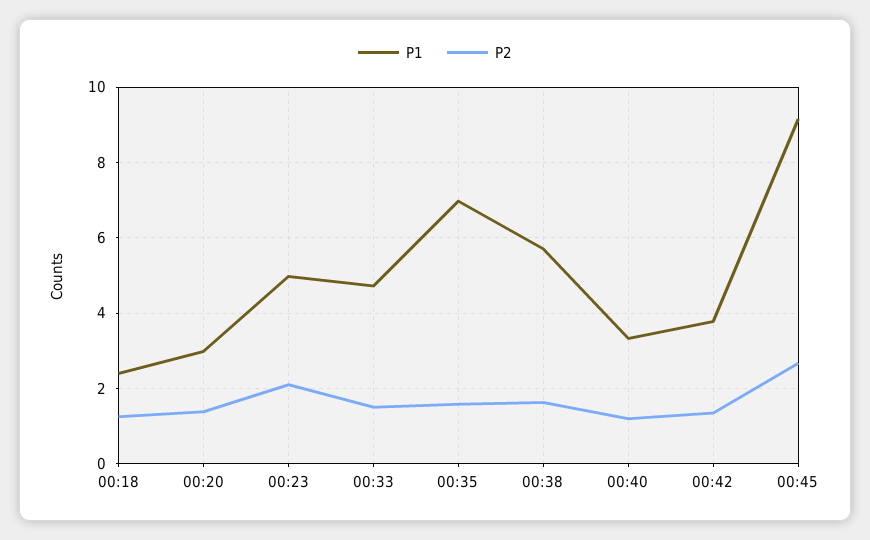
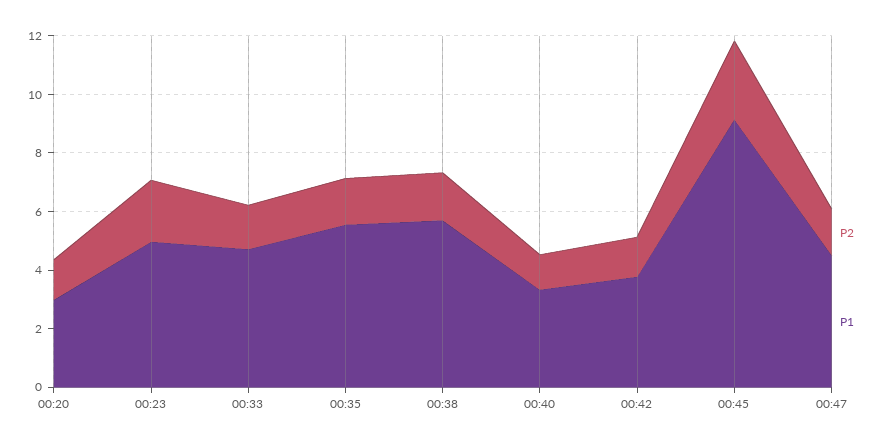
P1, 00:18: 2.4 -> none
P2, 00:18: 1.2 -> none
P1, 00:35: 7 -> 5.5
P2, 00:47: none -> 1.5
P1, 00:47: none -> 4.5

